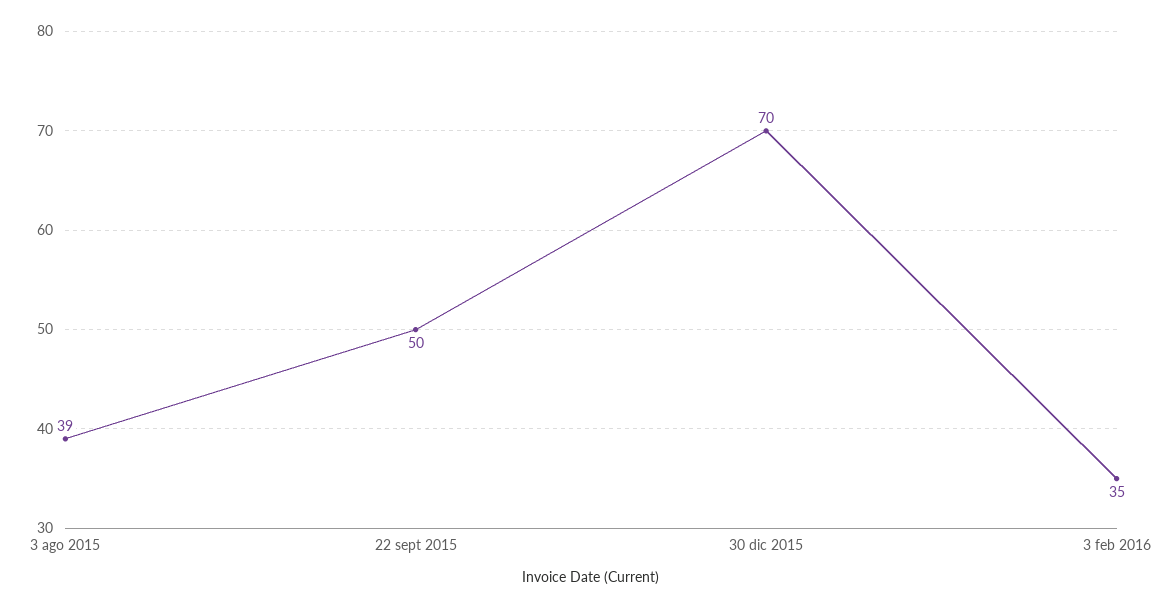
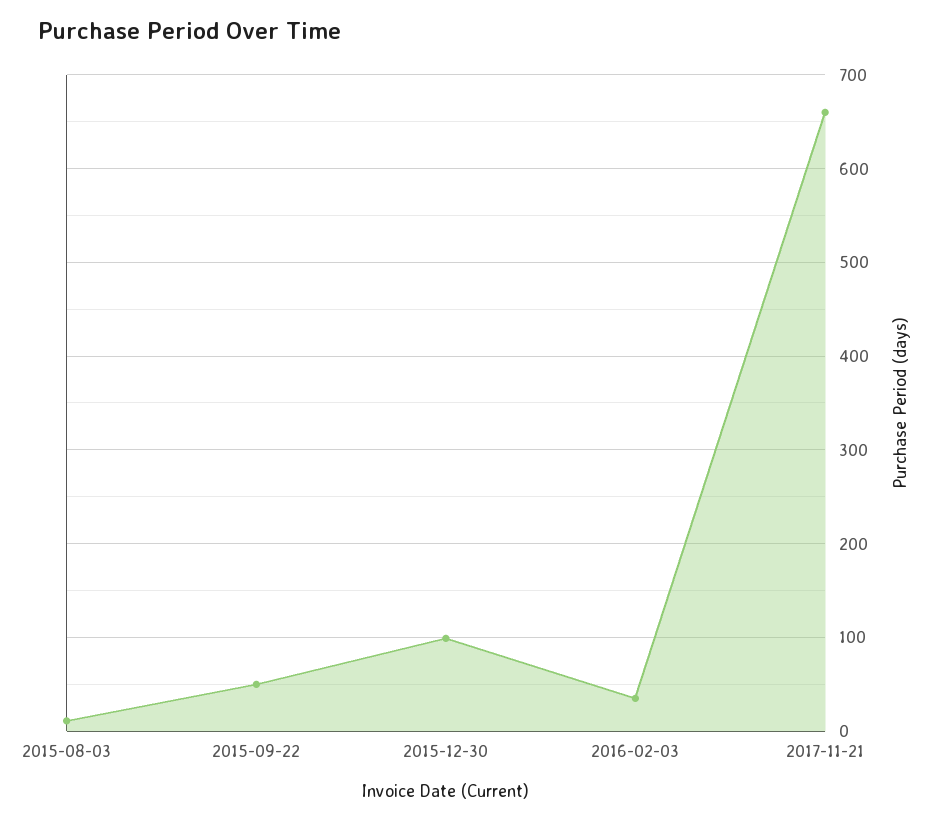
3 ago 2015: 39 -> 10
30 dic 2015: 70 -> 100
2017-11-21: none -> 660

